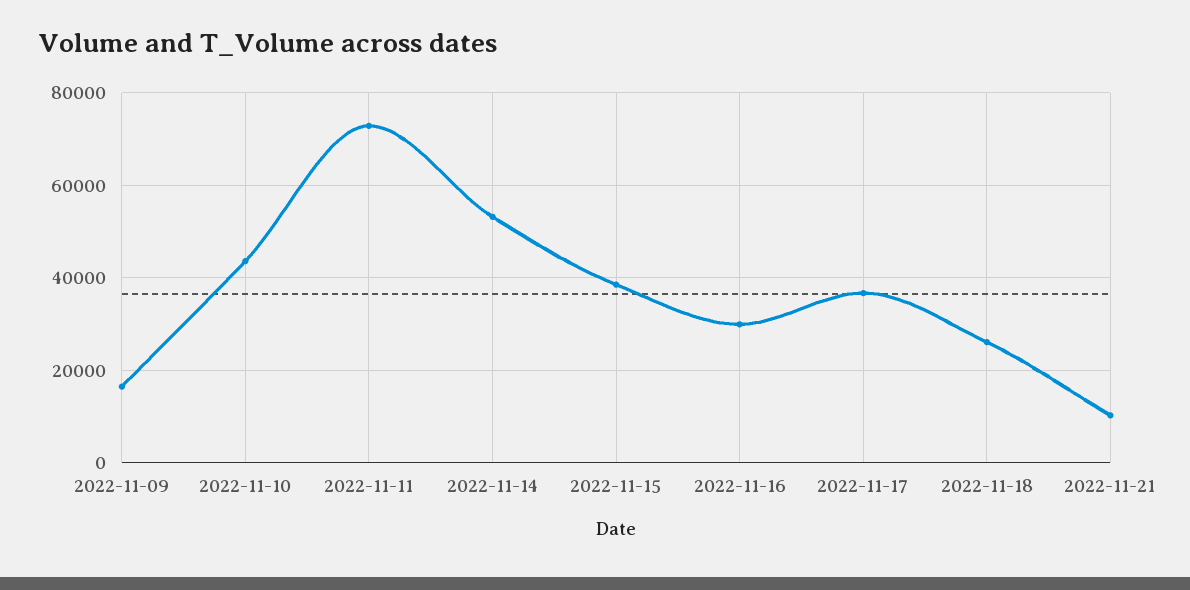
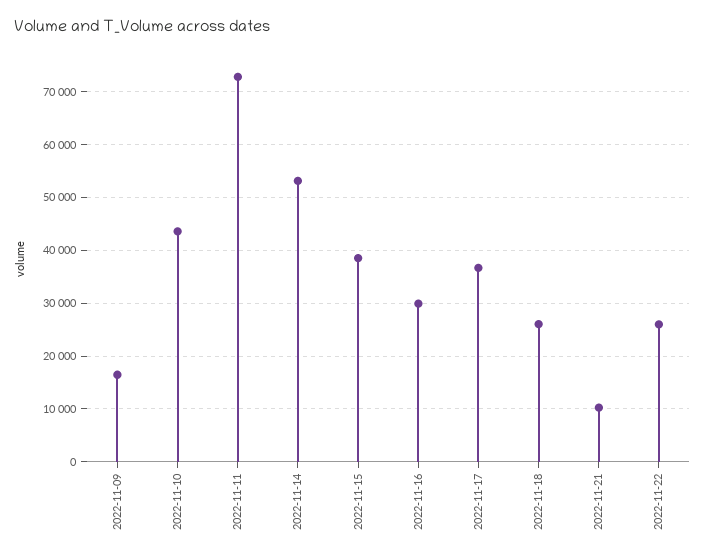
2022-11-22: none -> 26000

